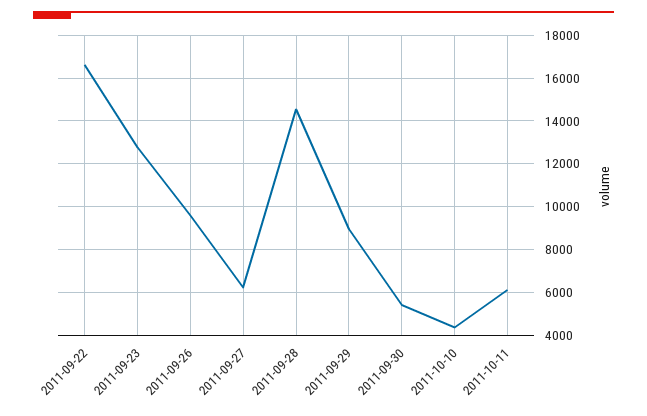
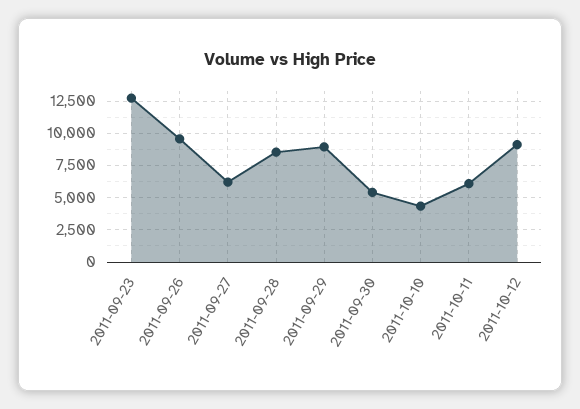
2011-09-22: 16500 -> none
2011-09-28: 14500 -> 8500
2011-10-12: none -> 9000

